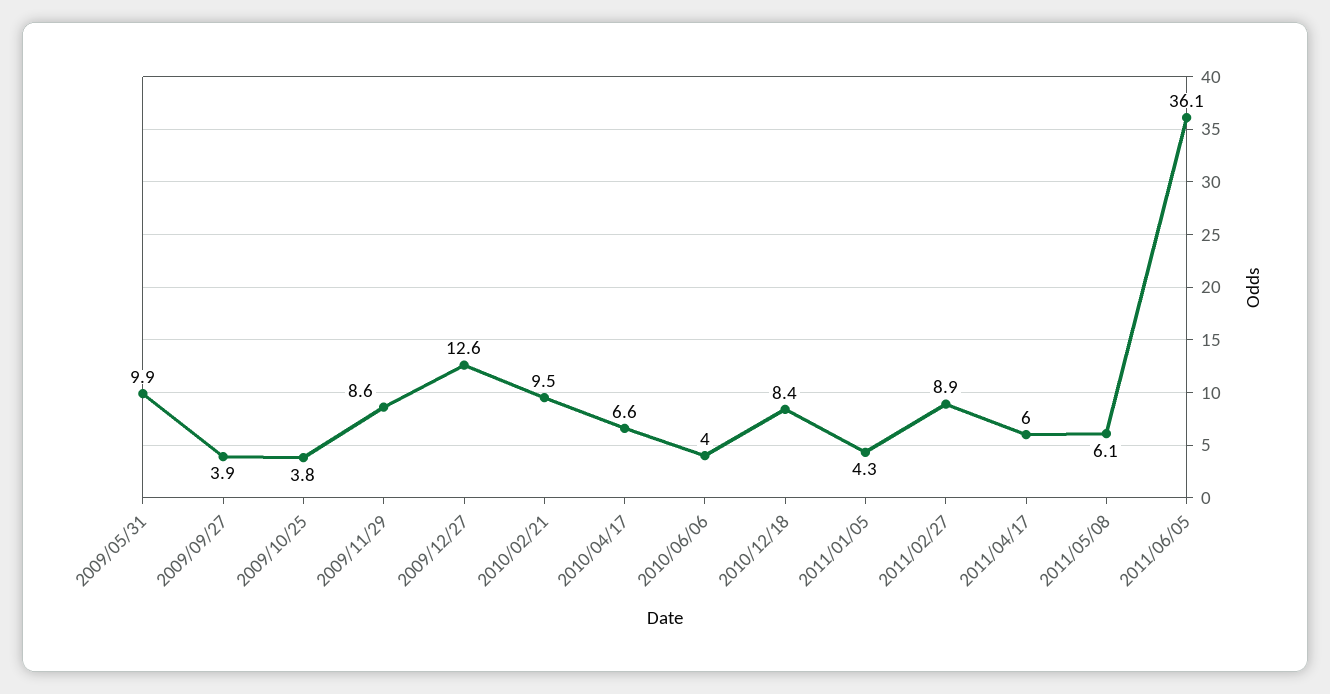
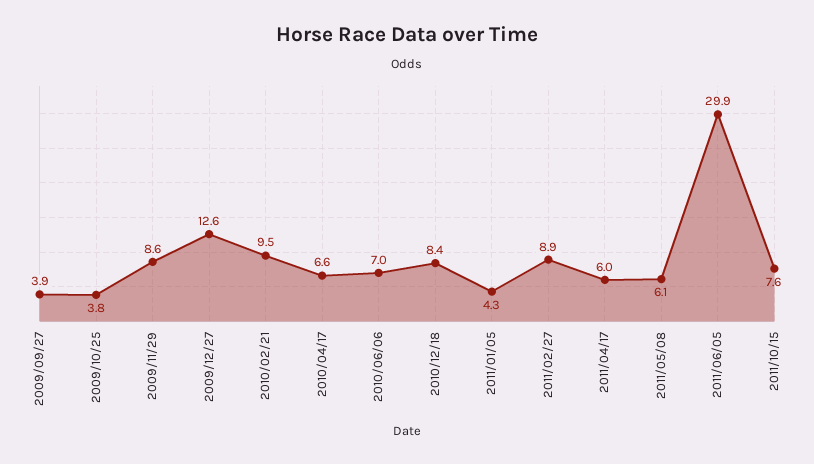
2009/05/31: 9.9 -> none
2010/06/06: 4 -> 7
2011/06/05: 36.1 -> 29.9
2011/10/15: none -> 7.6

